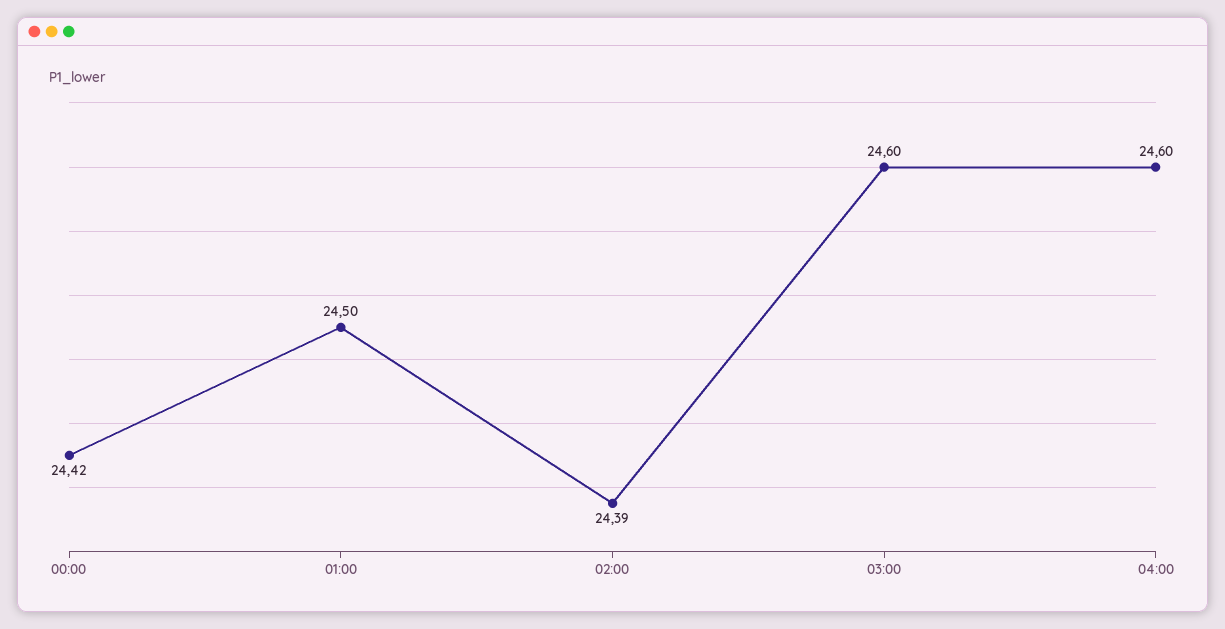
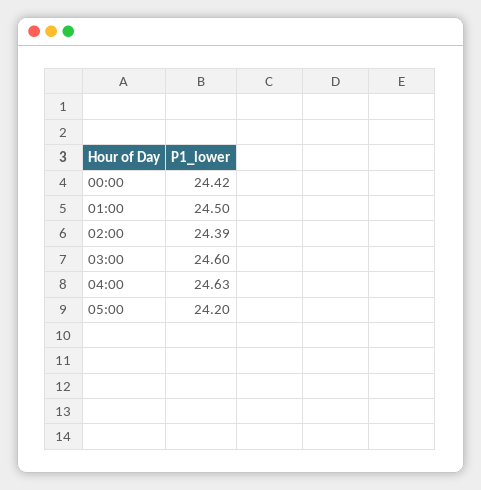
04:00: 24.6 -> 24.63
05:00: none -> 24.2

